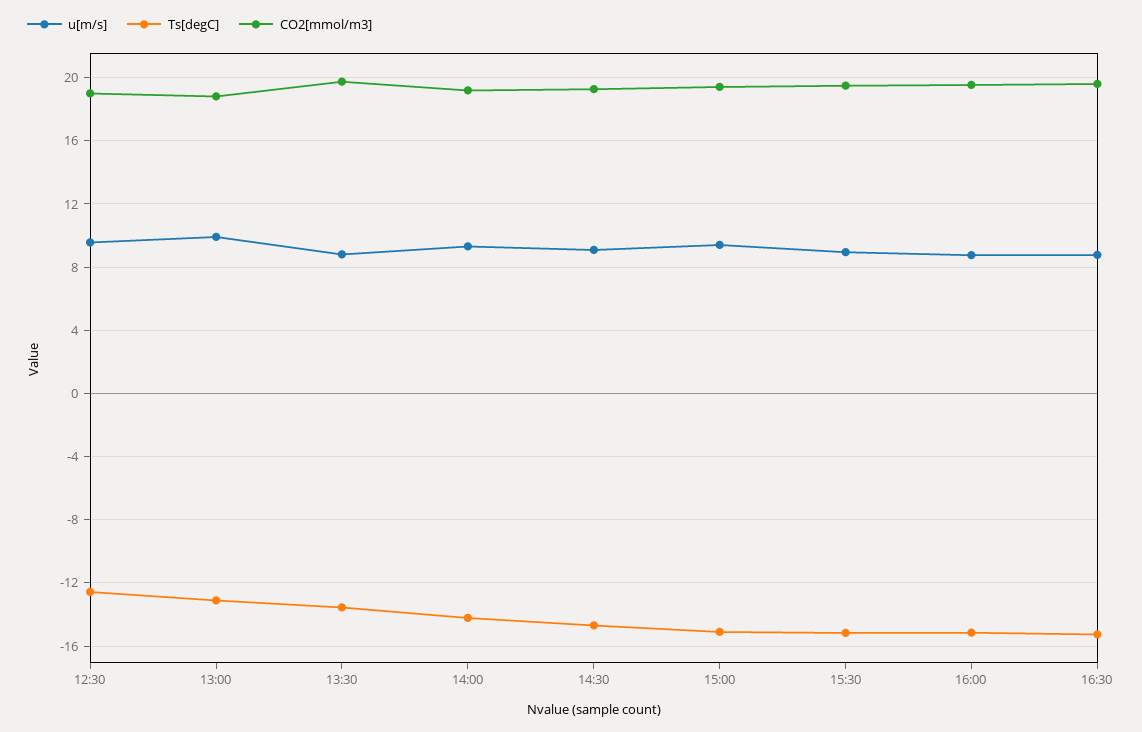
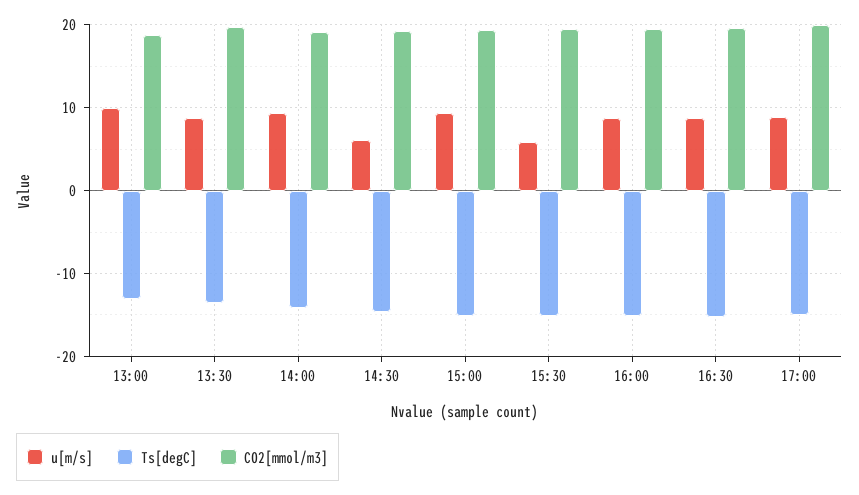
u[m/s], 12:30: 9.5 -> none
Ts[degC], 12:30: -12.5 -> none
CO2[mmol/m3], 12:30: 19 -> none
u[m/s], 14:30: 9 -> 6
u[m/s], 15:30: 9 -> 6
u[m/s], 17:00: none -> 9
Ts[degC], 17:00: none -> -15
CO2[mmol/m3], 17:00: none -> 20

